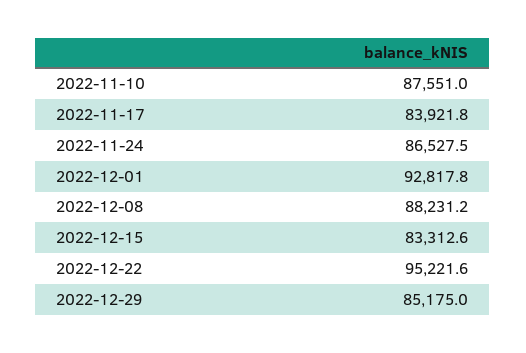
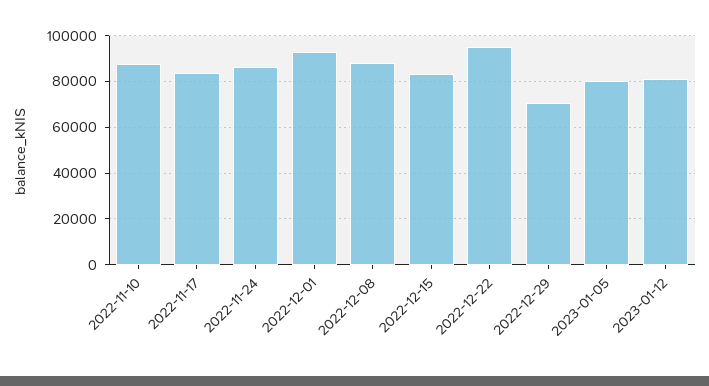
2022-12-29: 85175 -> 70000
2023-01-05: none -> 80000
2023-01-12: none -> 80000

